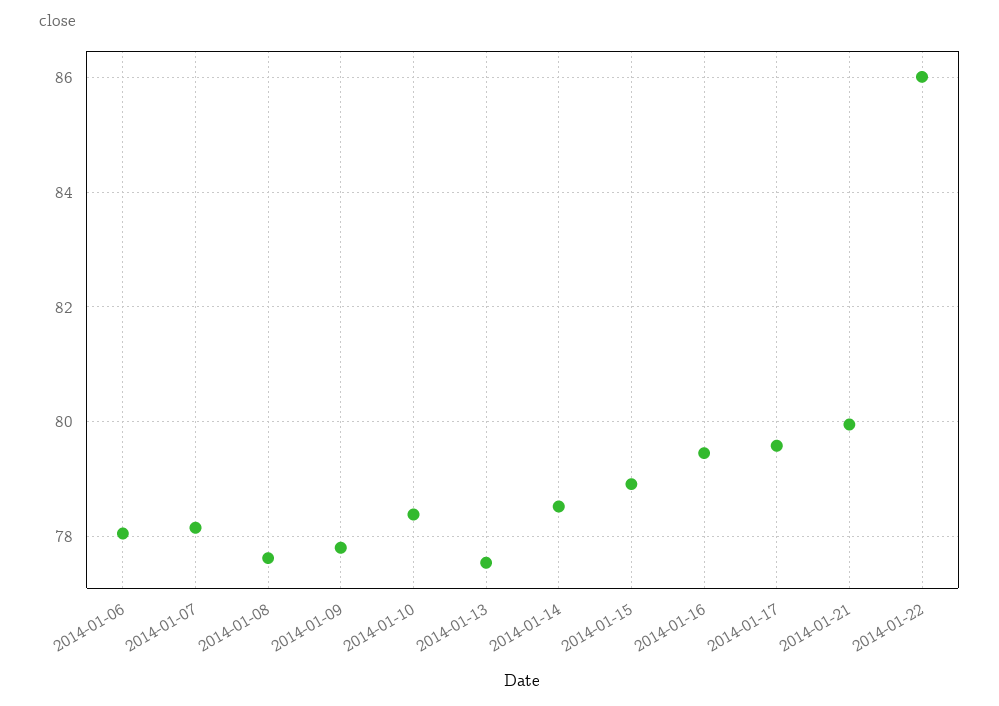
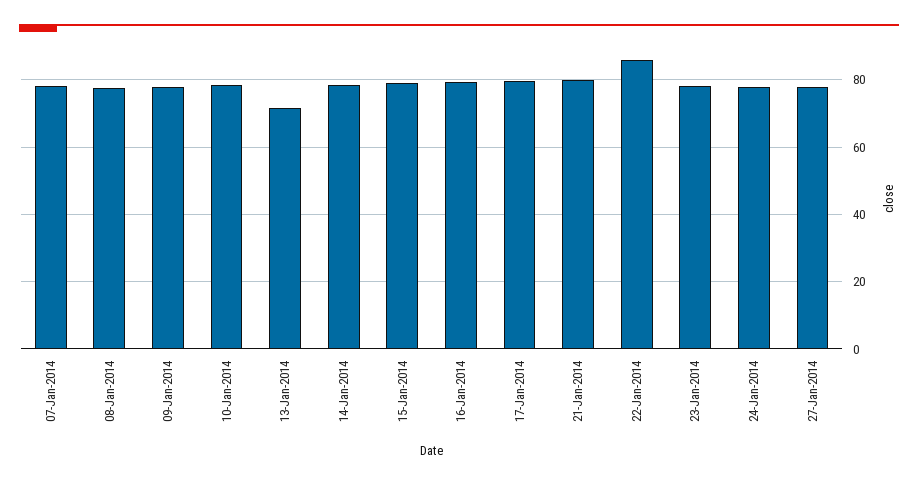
2014-01-06: 78 -> none
2014-01-13: 77.6 -> 72
23-Jan-2014: none -> 78
24-Jan-2014: none -> 78
27-Jan-2014: none -> 78

